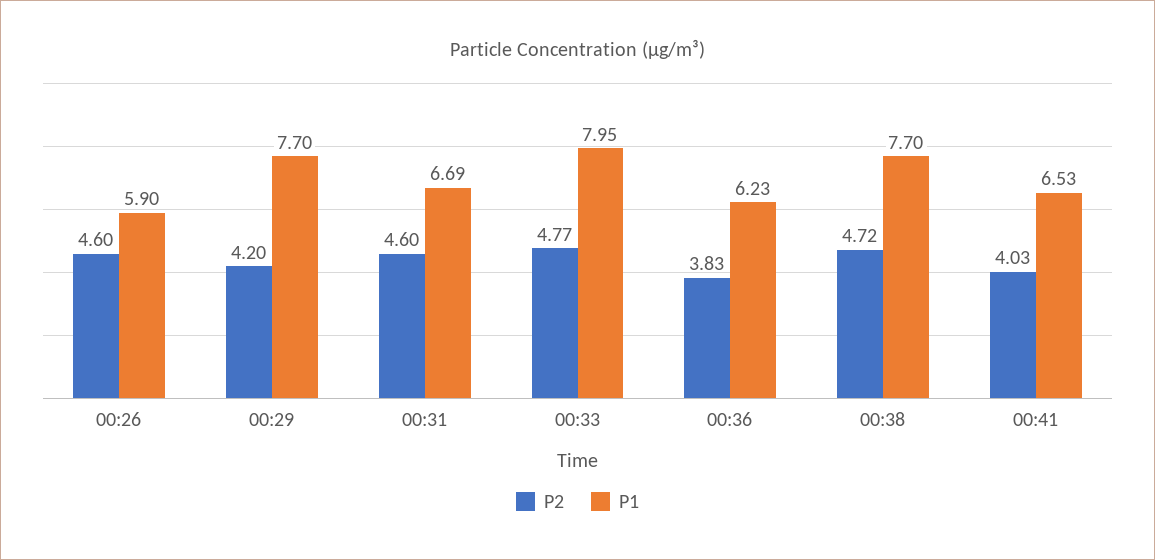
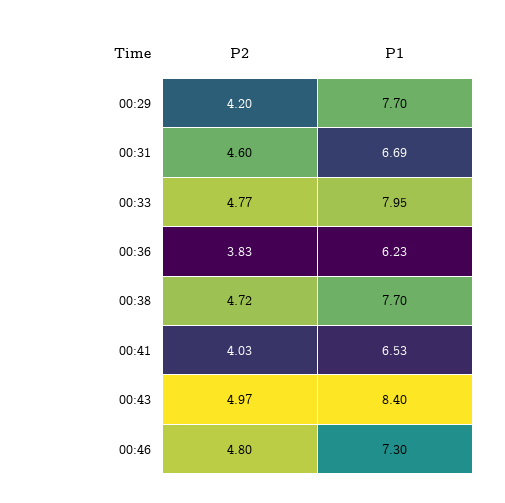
P2, 00:26: 4.6 -> none
P1, 00:26: 5.9 -> none
P2, 00:43: none -> 4.97
P1, 00:43: none -> 8.4
P2, 00:46: none -> 4.8
P1, 00:46: none -> 7.3

